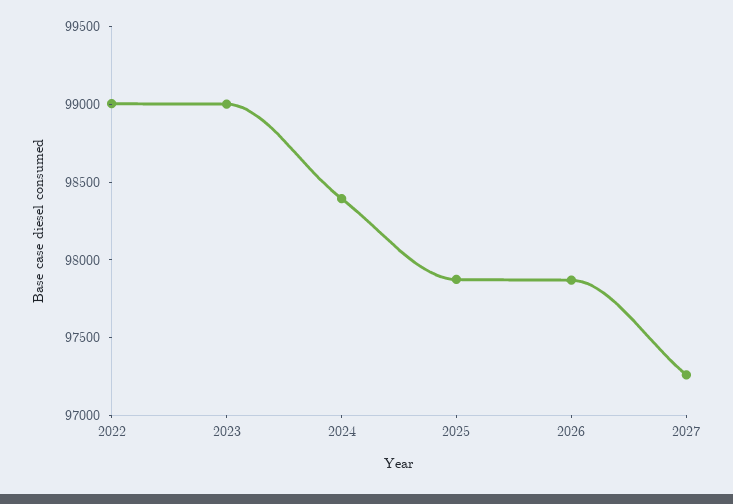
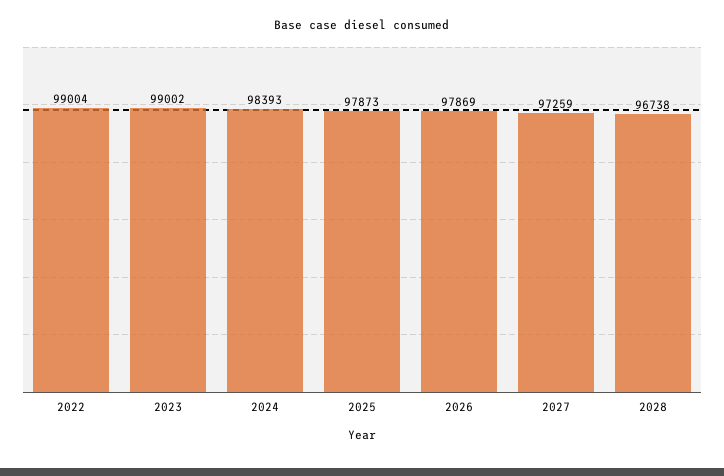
2028: none -> 96738

